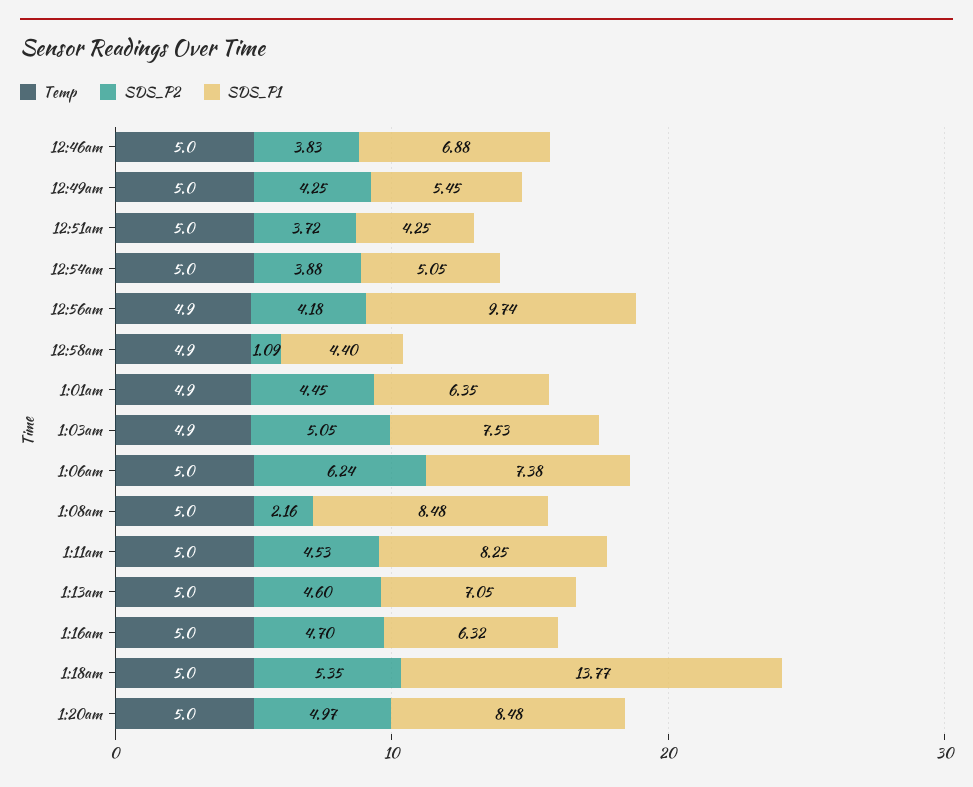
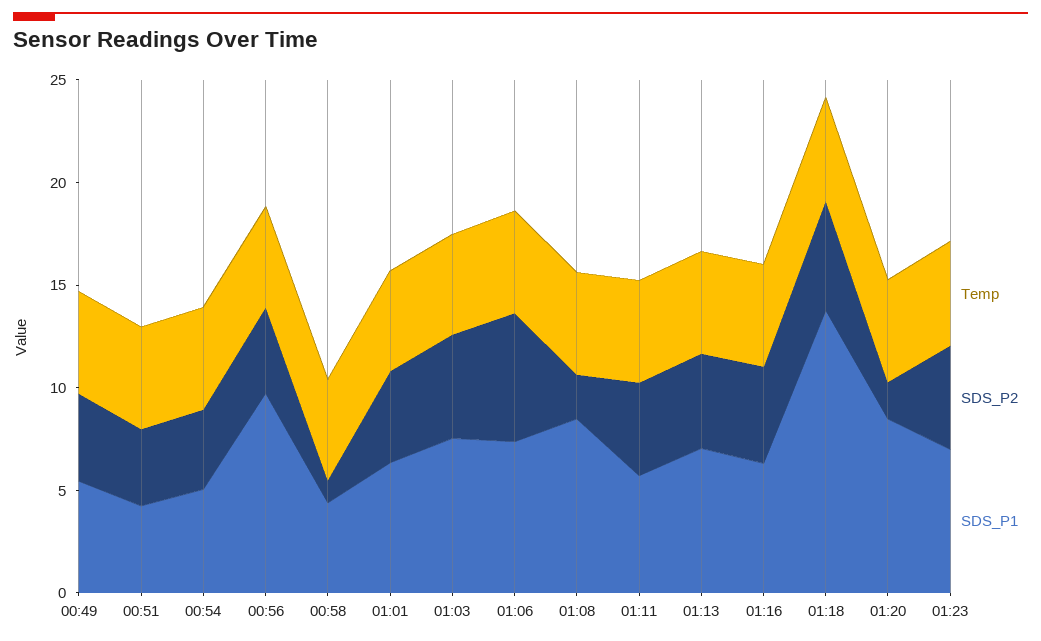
Temp, 12:46am: 5 -> none
SDS_P2, 12:46am: 3.83 -> none
SDS_P1, 12:46am: 6.88 -> none
SDS_P1, 1:11am: 8.25 -> 6
SDS_P2, 1:20am: 4.97 -> 2
Temp, 01:23: none -> 5
SDS_P2, 01:23: none -> 5
SDS_P1, 01:23: none -> 7

